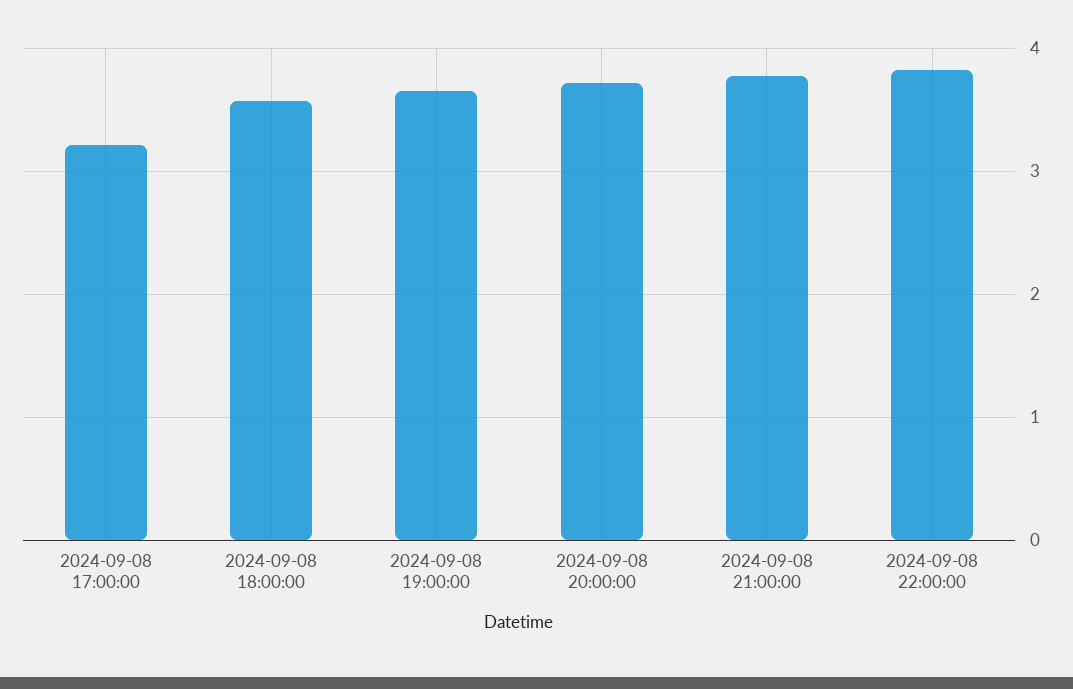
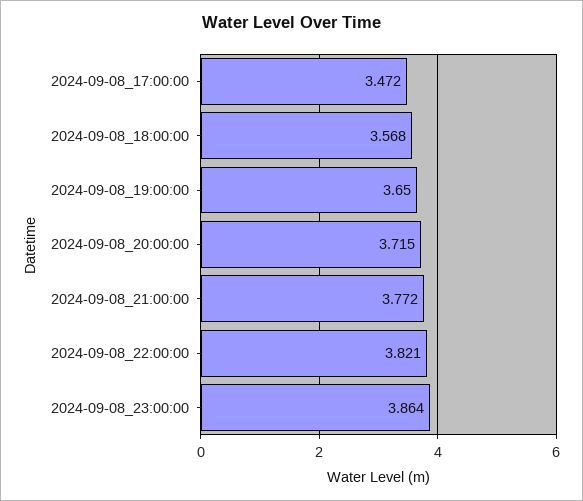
2024-09-08 17:00:00: 3.2 -> 3.472
2024-09-08_23:00:00: none -> 3.864

